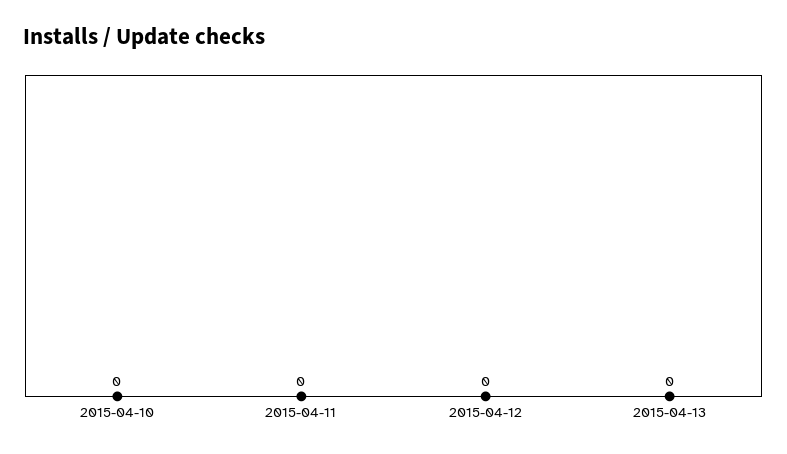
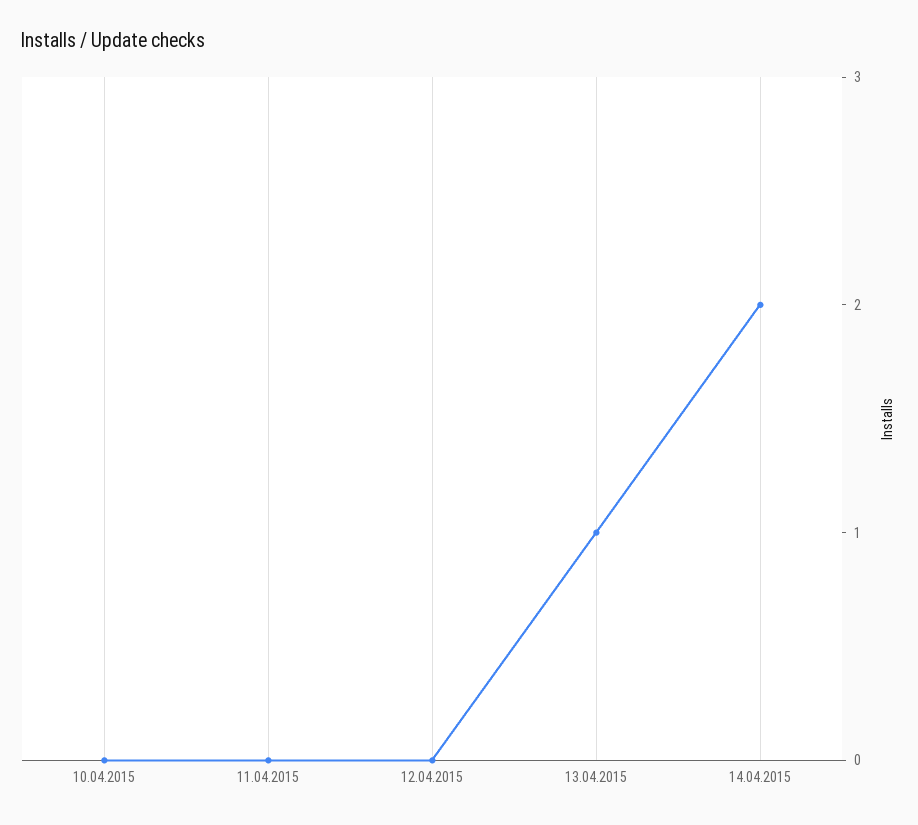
2015-04-13: 0 -> 1
14.04.2015: none -> 2

